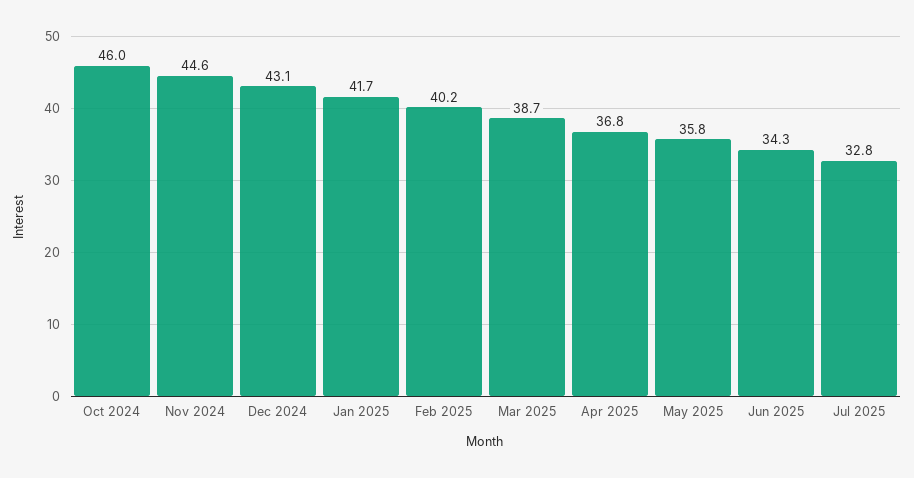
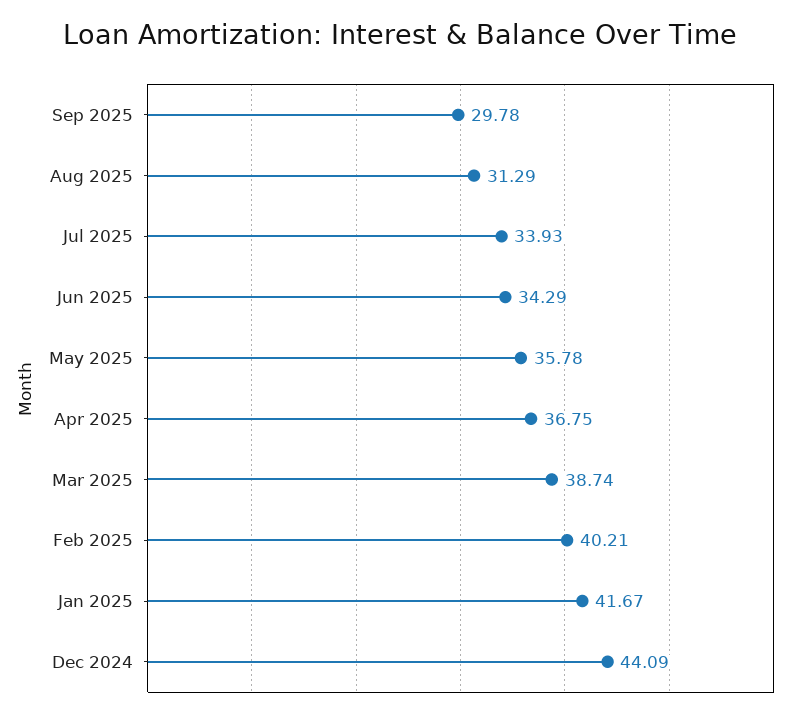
Oct 2024: 46 -> none
Nov 2024: 44.6 -> none
Dec 2024: 43.1 -> 44.09
Jul 2025: 32.8 -> 33.93
Sep 2025: none -> 29.78
Aug 2025: none -> 31.29

